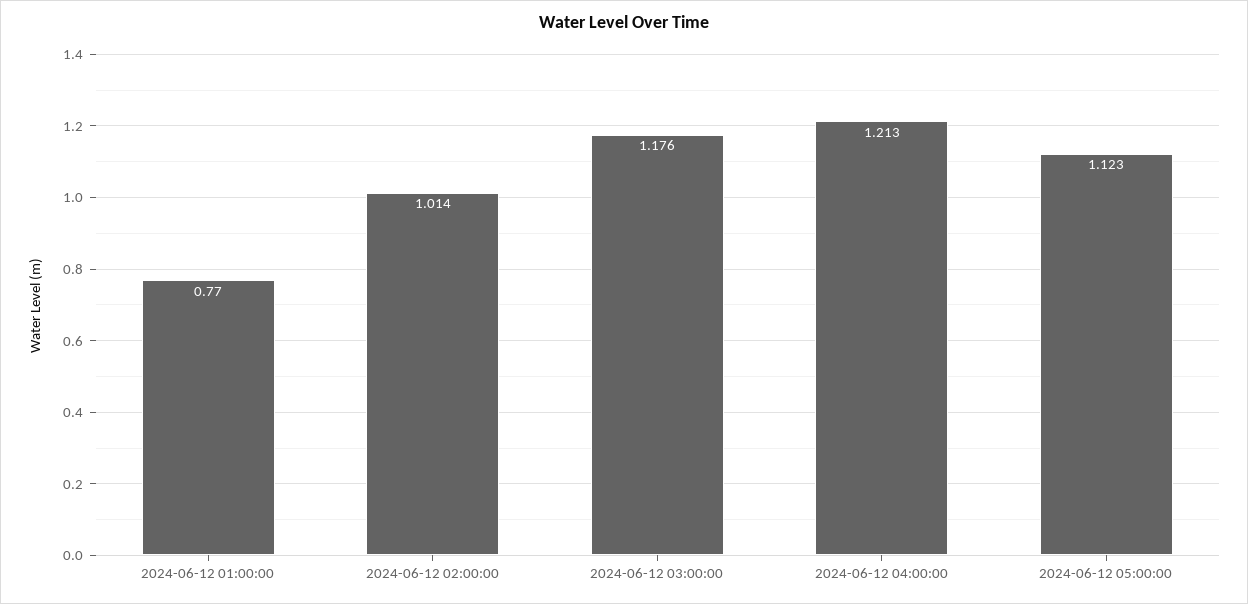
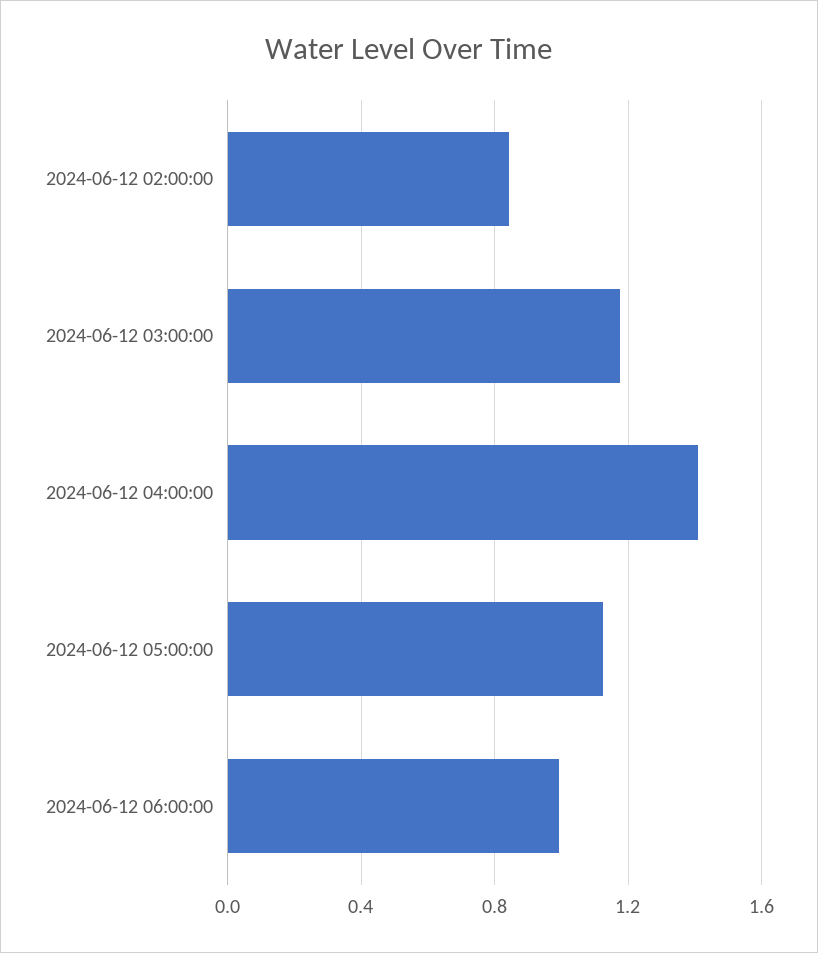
2024-06-12 01:00:00: 0.77 -> none
2024-06-12 02:00:00: 1.014 -> 0.85
2024-06-12 04:00:00: 1.213 -> 1.4
2024-06-12 06:00:00: none -> 1

